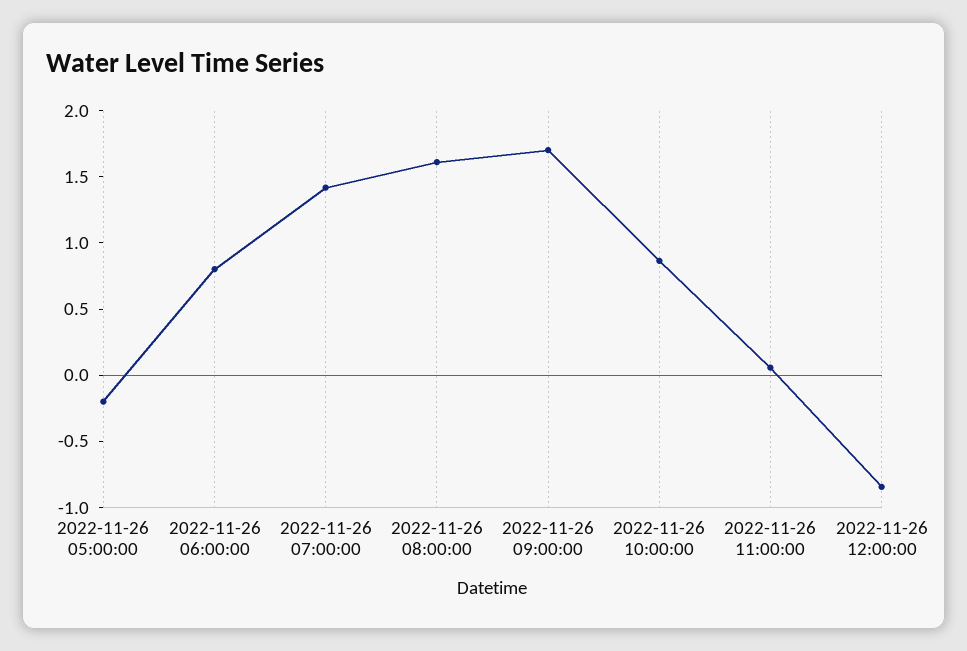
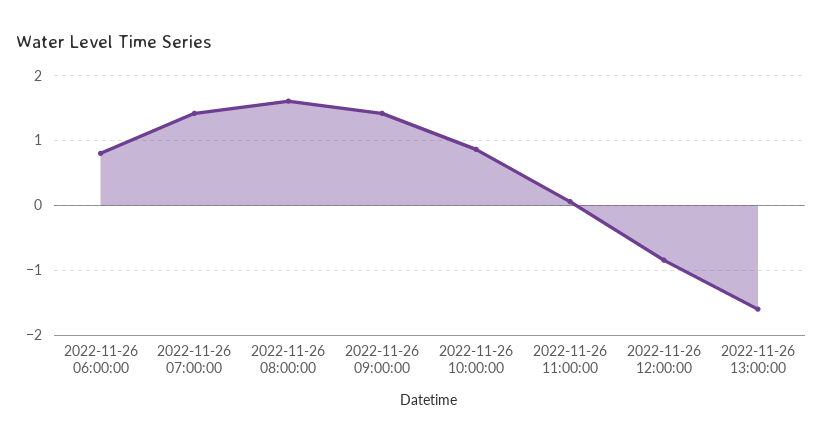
2022-11-26 05:00:00: -0.2 -> none
2022-11-26 09:00:00: 1.7 -> 1.4
2022-11-26 13:00:00: none -> -1.6

